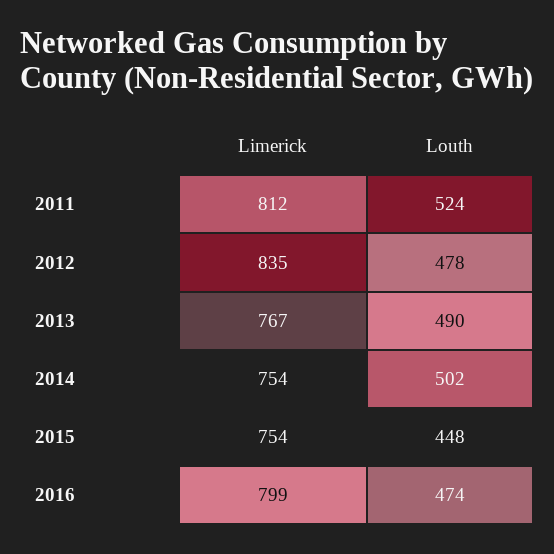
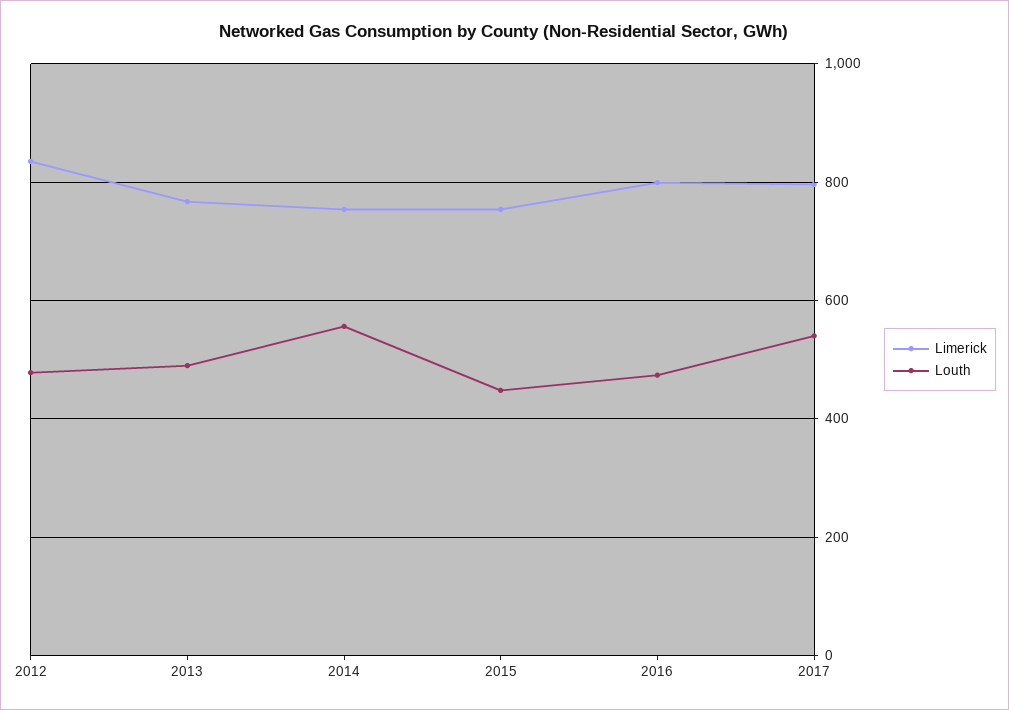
Limerick, 2011: 812 -> none
Louth, 2011: 524 -> none
Louth, 2014: 502 -> 560
Limerick, 2017: none -> 800
Louth, 2017: none -> 540

